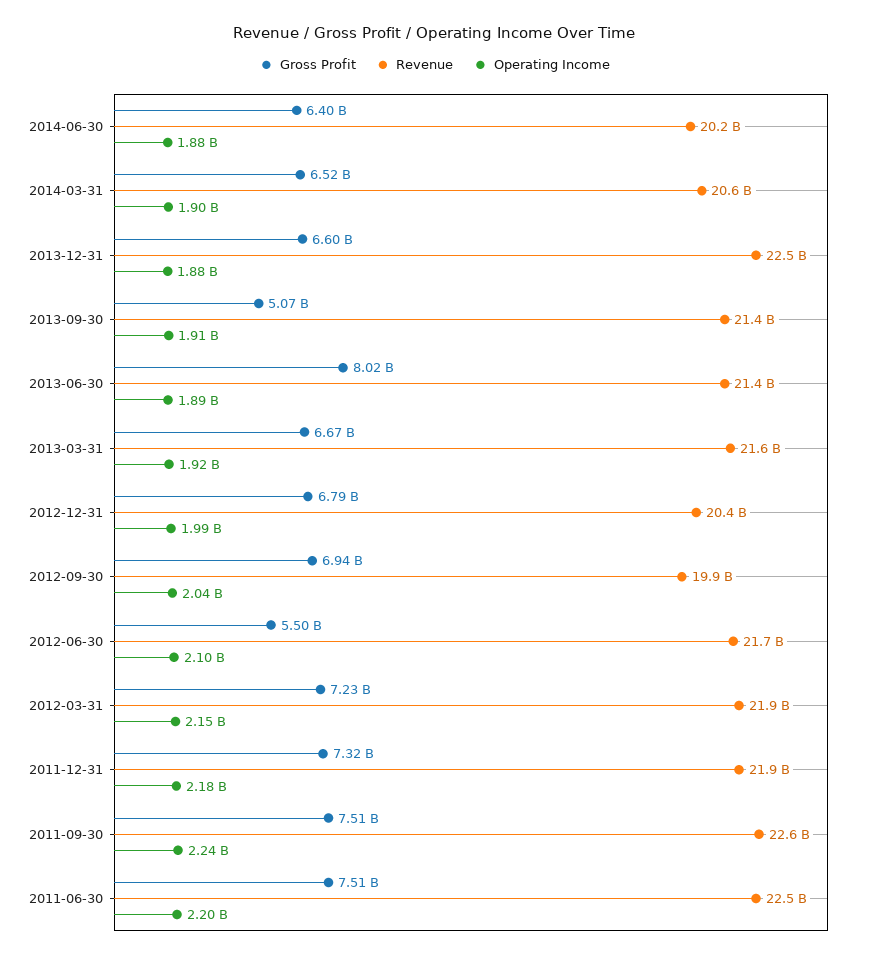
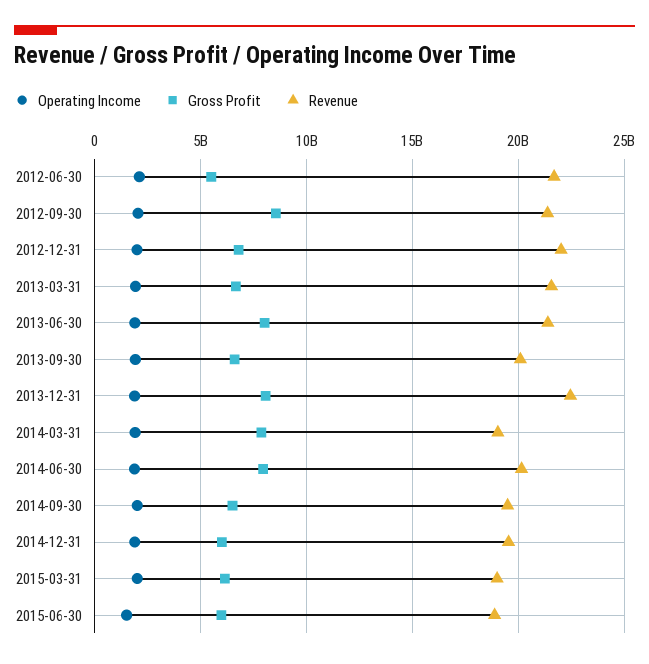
Gross Profit, 2014-06-30: 6400000000 -> 8000000000
Gross Profit, 2014-03-31: 6520000000 -> 8000000000
Revenue, 2014-03-31: 20600000000 -> 19000000000
Gross Profit, 2013-12-31: 6600000000 -> 8000000000
Gross Profit, 2013-09-30: 5070000000 -> 6500000000
Revenue, 2013-09-30: 21400000000 -> 20000000000
Revenue, 2012-12-31: 20400000000 -> 22000000000
Gross Profit, 2012-09-30: 6940000000 -> 8500000000
Revenue, 2012-09-30: 19900000000 -> 21500000000
Gross Profit, 2012-03-31: 7230000000 -> none
Revenue, 2012-03-31: 21900000000 -> none
Operating Income, 2012-03-31: 2150000000 -> none
Gross Profit, 2011-12-31: 7320000000 -> none
Revenue, 2011-12-31: 21900000000 -> none
Operating Income, 2011-12-31: 2180000000 -> none
Gross Profit, 2011-09-30: 7510000000 -> none
Revenue, 2011-09-30: 22600000000 -> none
Operating Income, 2011-09-30: 2240000000 -> none
Gross Profit, 2011-06-30: 7510000000 -> none
Revenue, 2011-06-30: 22500000000 -> none
Operating Income, 2011-06-30: 2200000000 -> none
Operating Income, 2014-09-30: none -> 2000000000
Gross Profit, 2014-09-30: none -> 6500000000
Revenue, 2014-09-30: none -> 19500000000
Operating Income, 2014-12-31: none -> 2000000000
Gross Profit, 2014-12-31: none -> 6000000000
Revenue, 2014-12-31: none -> 19500000000
Operating Income, 2015-03-31: none -> 2000000000
Gross Profit, 2015-03-31: none -> 6000000000
Revenue, 2015-03-31: none -> 19000000000
Operating Income, 2015-06-30: none -> 1500000000
Gross Profit, 2015-06-30: none -> 6000000000
Revenue, 2015-06-30: none -> 19000000000

